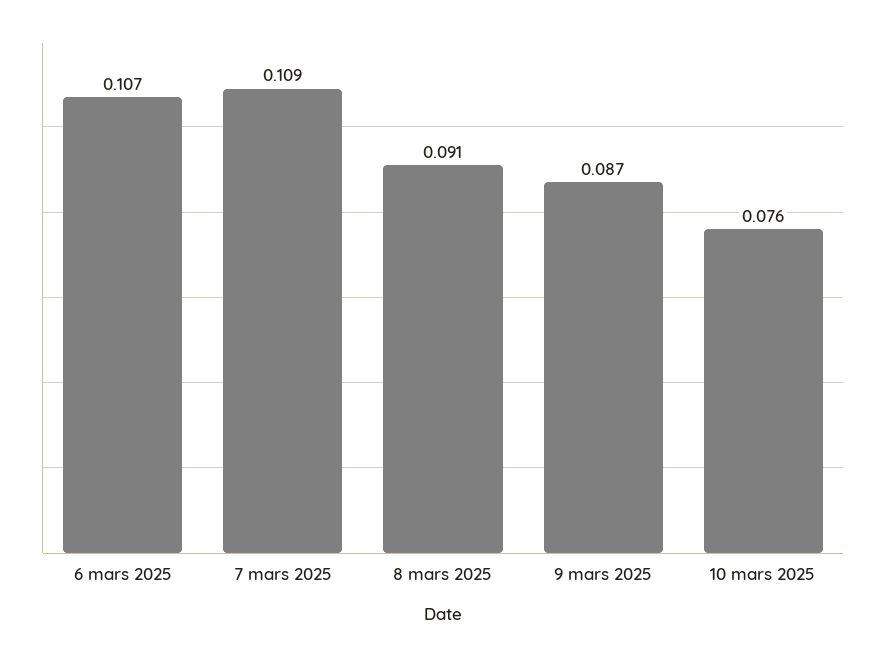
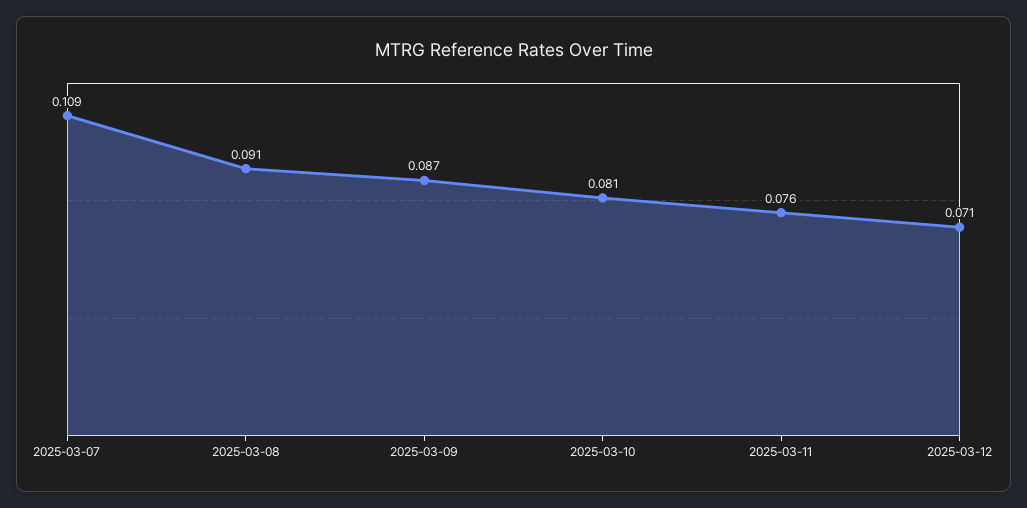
6 mars 2025: 0.107 -> none
10 mars 2025: 0.076 -> 0.081
2025-03-11: none -> 0.076
2025-03-12: none -> 0.071

